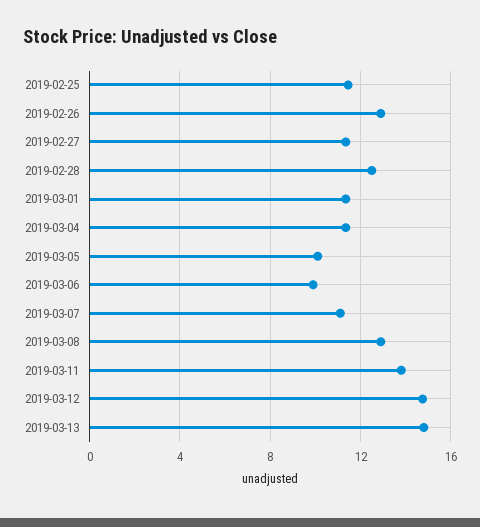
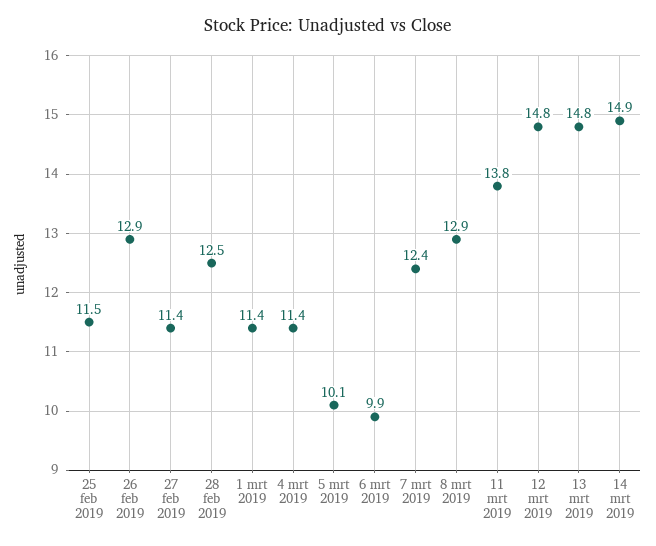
2019-03-07: 11 -> 12.4
14 mrt 2019: none -> 14.9

